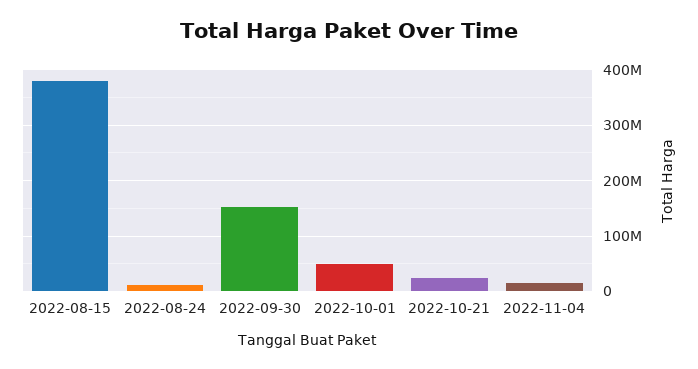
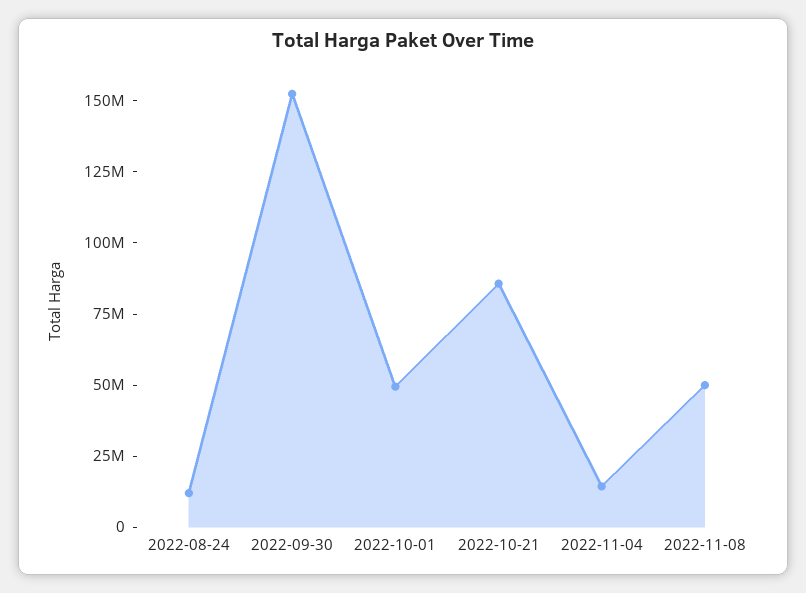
2022-08-15: 380000000 -> none
2022-10-21: 20000000 -> 85000000
2022-11-08: none -> 50000000

